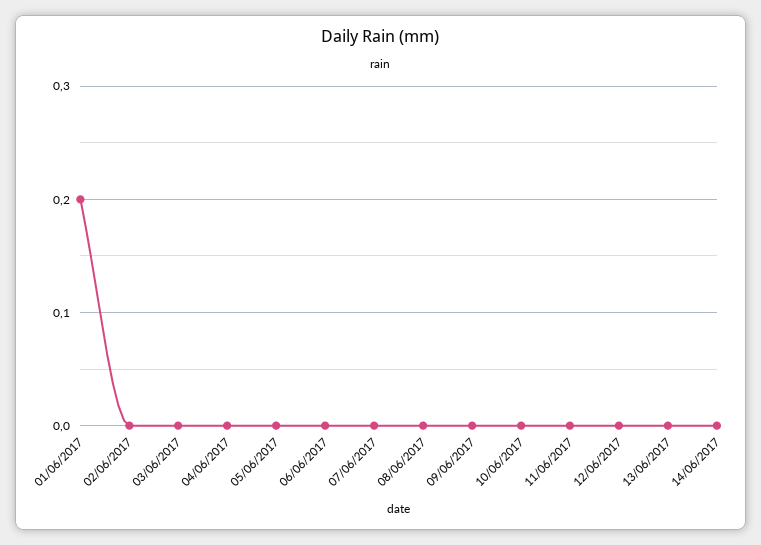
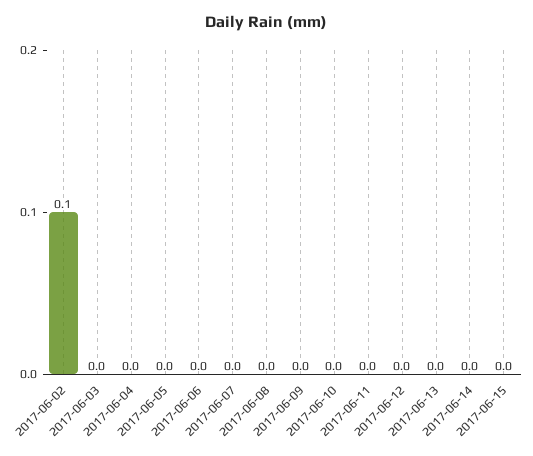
01/06/2017: 0.2 -> none
02/06/2017: 0 -> 0.1
2017-06-15: none -> 0

